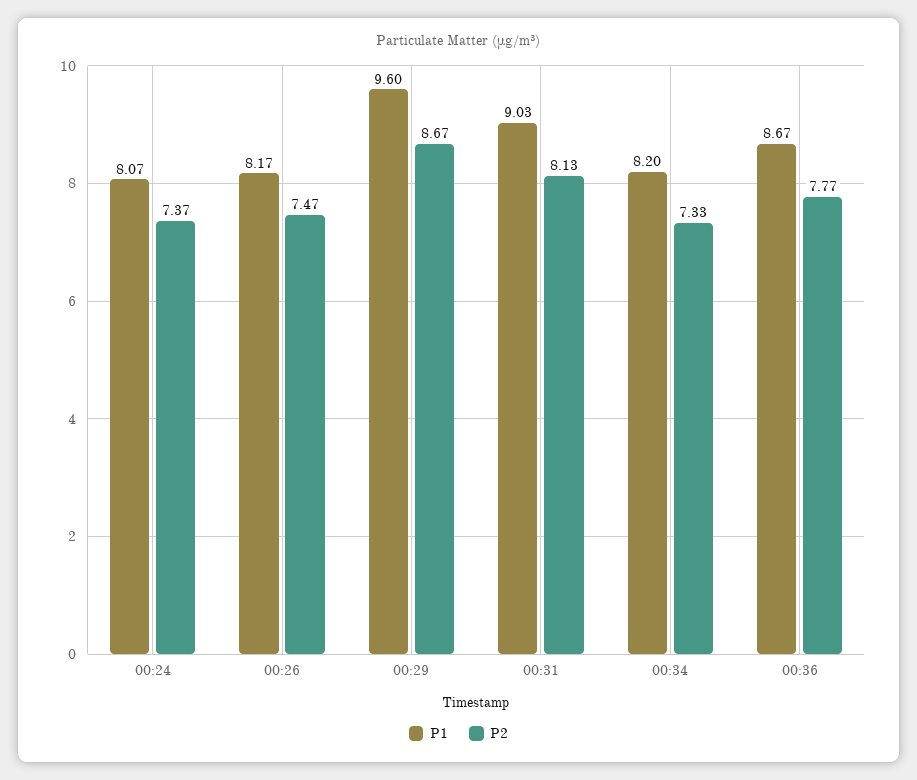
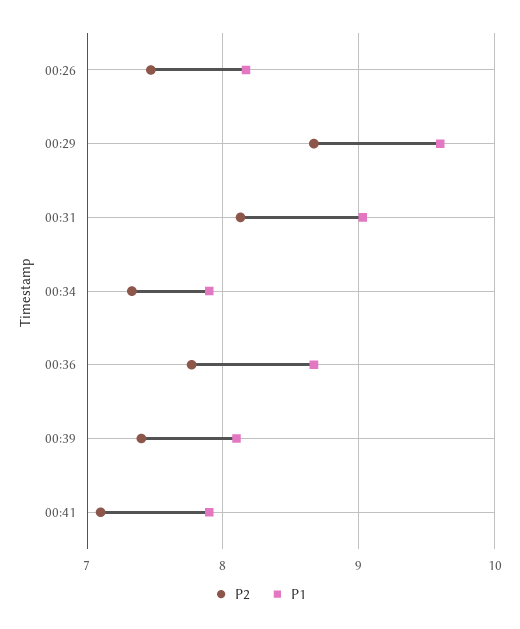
P1, 00:24: 8.07 -> none
P2, 00:24: 7.37 -> none
P1, 00:34: 8.2 -> 7.9
P2, 00:39: none -> 7.4
P1, 00:39: none -> 8.1
P2, 00:41: none -> 7.1
P1, 00:41: none -> 7.9

